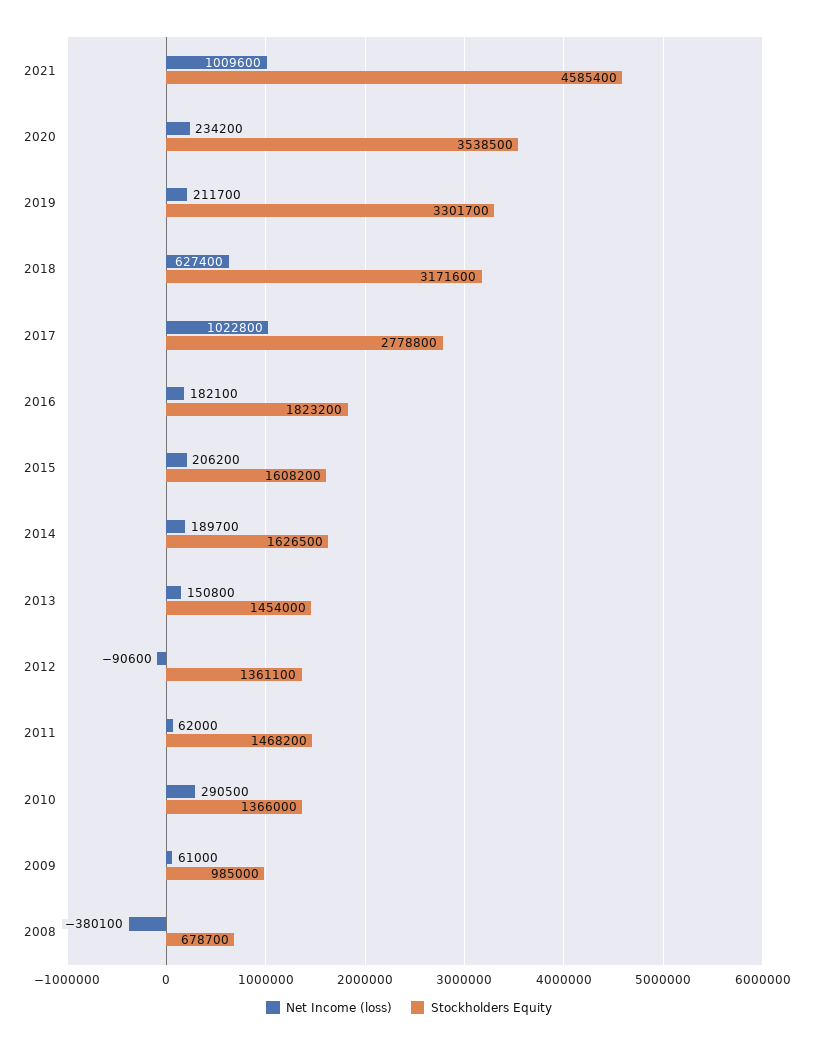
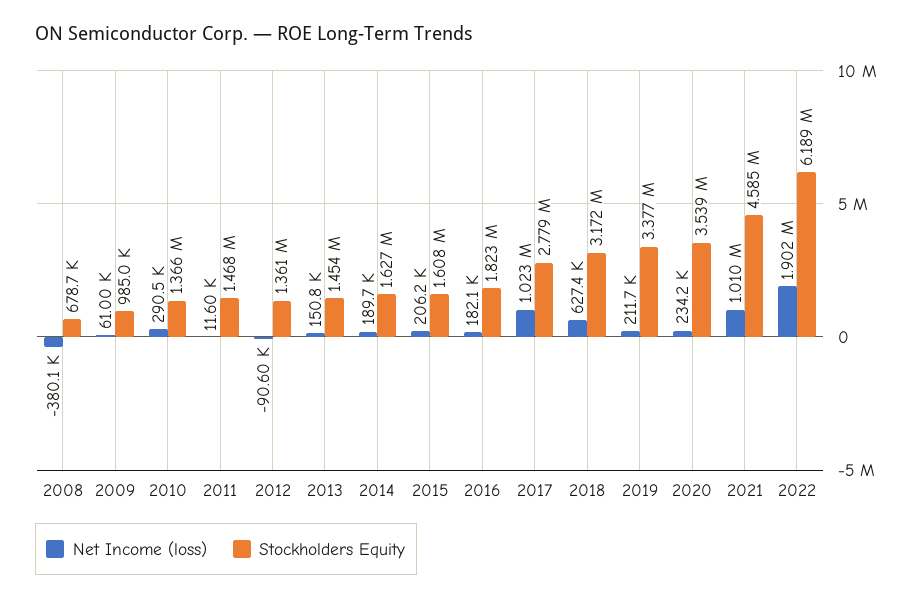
Stockholders Equity, 2019: 3301700 -> 3377000
Net Income (loss), 2011: 62000 -> 11600
Net Income (loss), 2022: none -> 1902000
Stockholders Equity, 2022: none -> 6189000

